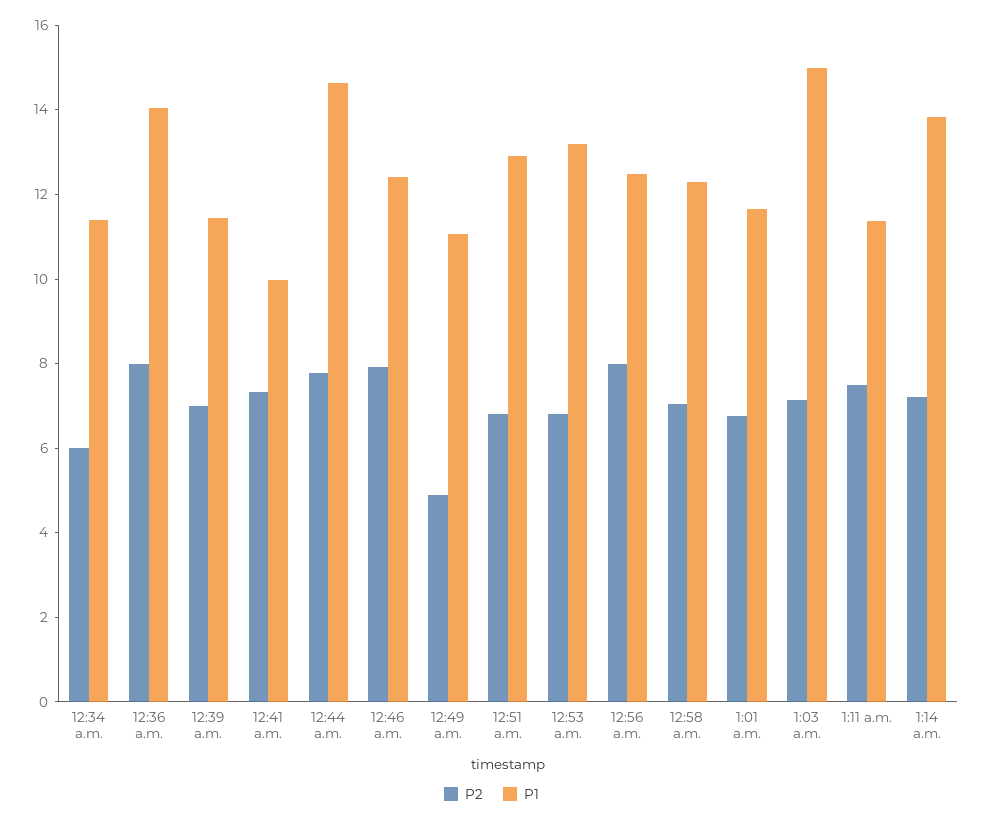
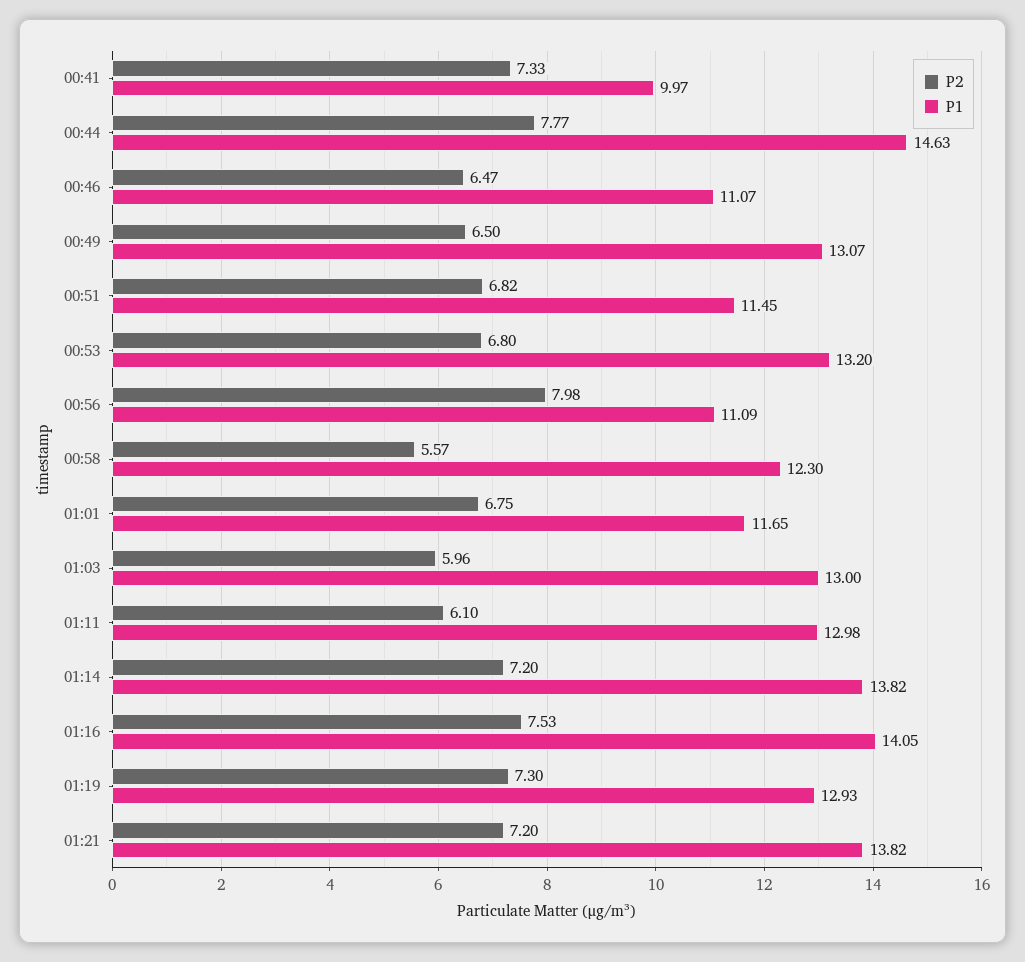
P2, 12:34 a.m.: 6 -> none
P1, 12:34 a.m.: 11.5 -> none
P2, 12:36 a.m.: 8 -> none
P1, 12:36 a.m.: 14 -> none
P2, 12:39 a.m.: 7 -> none
P1, 12:39 a.m.: 11.5 -> none
P2, 12:46 a.m.: 8 -> 6.47
P1, 12:46 a.m.: 12.5 -> 11.07
P2, 12:49 a.m.: 5 -> 6.5
P1, 12:49 a.m.: 11 -> 13.07
P1, 12:51 a.m.: 13 -> 11.45
P1, 12:56 a.m.: 12.5 -> 11.09
P2, 12:58 a.m.: 7 -> 5.57
P2, 1:03 a.m.: 7 -> 5.96
P1, 1:03 a.m.: 15 -> 13
P2, 1:11 a.m.: 7.5 -> 6.1
P1, 1:11 a.m.: 11.5 -> 12.98
P2, 01:16: none -> 7.53
P1, 01:16: none -> 14.05
P2, 01:19: none -> 7.3
P1, 01:19: none -> 12.93
P2, 01:21: none -> 7.2
P1, 01:21: none -> 13.82

